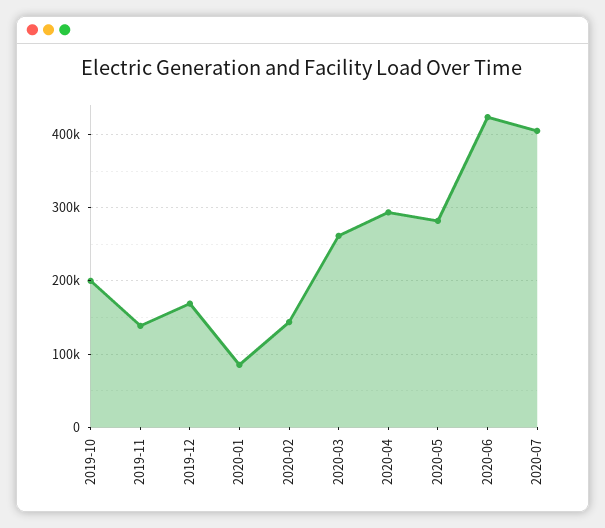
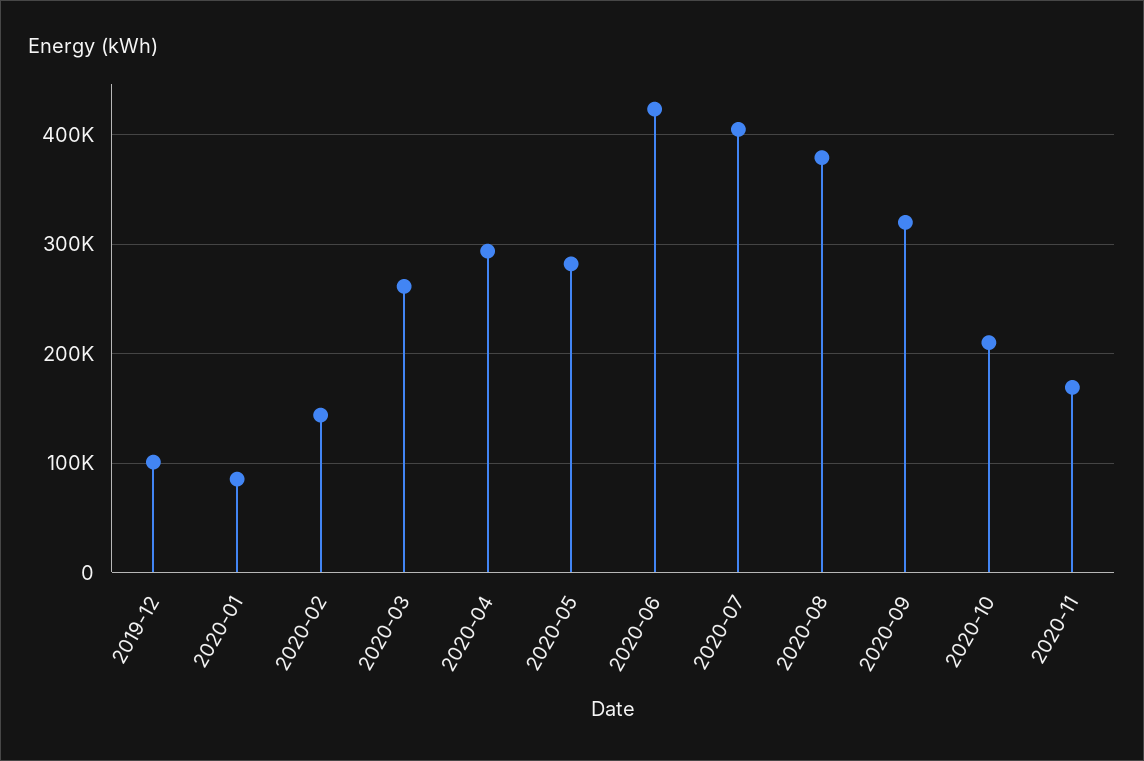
2019-10: 200000 -> none
2019-11: 140000 -> none
2019-12: 170000 -> 100000
2020-08: none -> 380000
2020-09: none -> 320000
2020-10: none -> 210000
2020-11: none -> 170000

